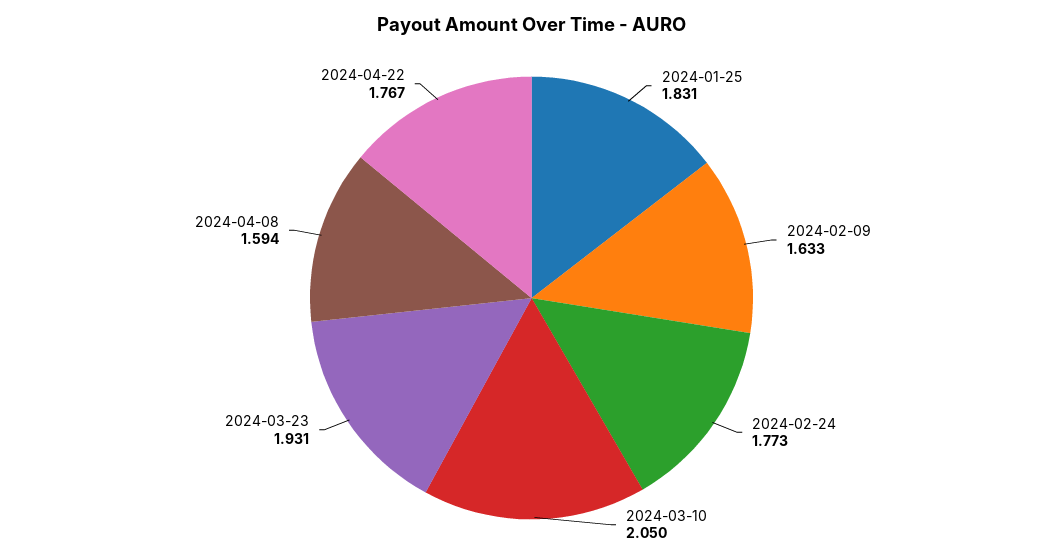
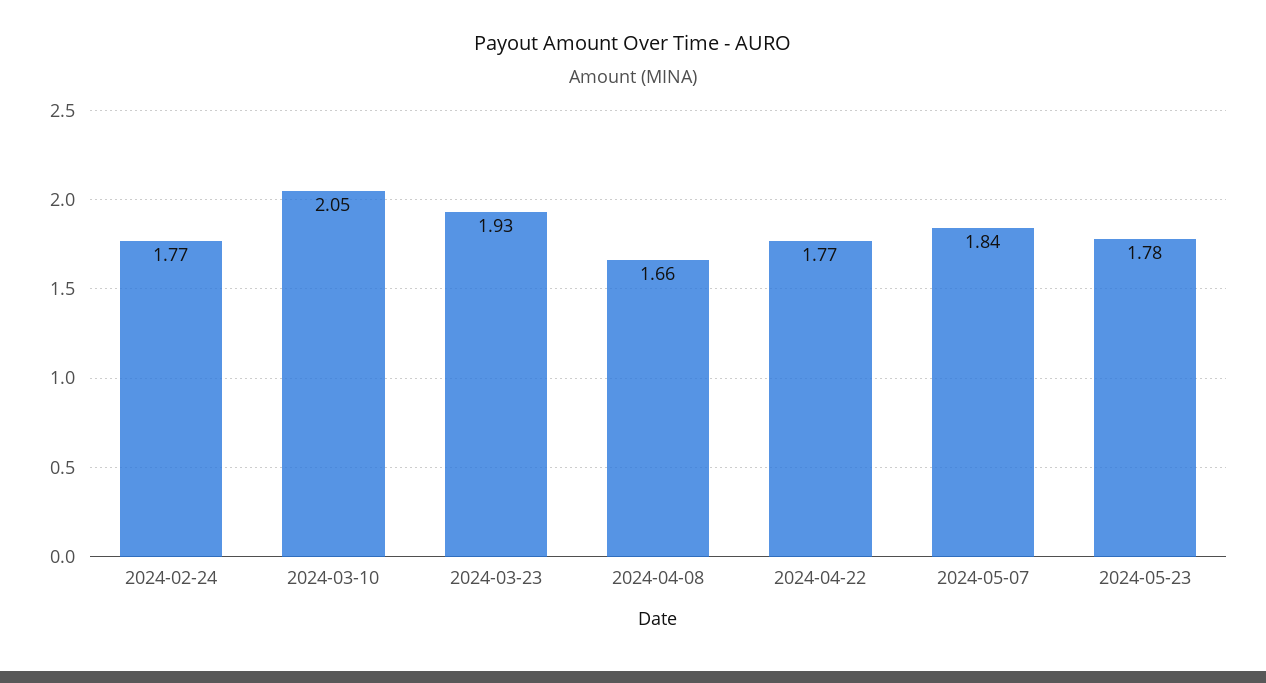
2024-01-25: 1.831 -> none
2024-02-09: 1.633 -> none
2024-04-08: 1.594 -> 1.66
2024-05-07: none -> 1.84
2024-05-23: none -> 1.78

